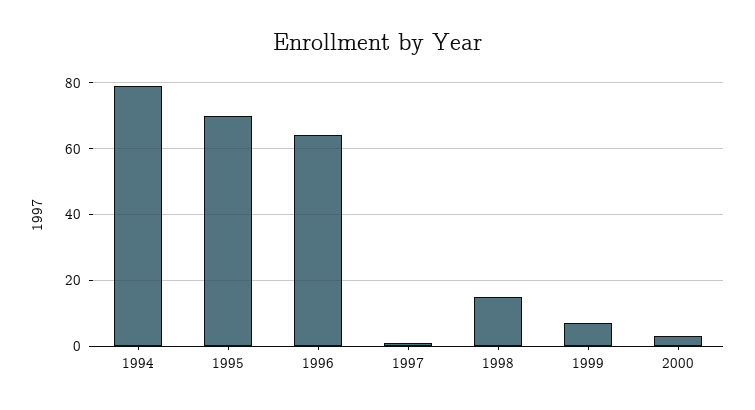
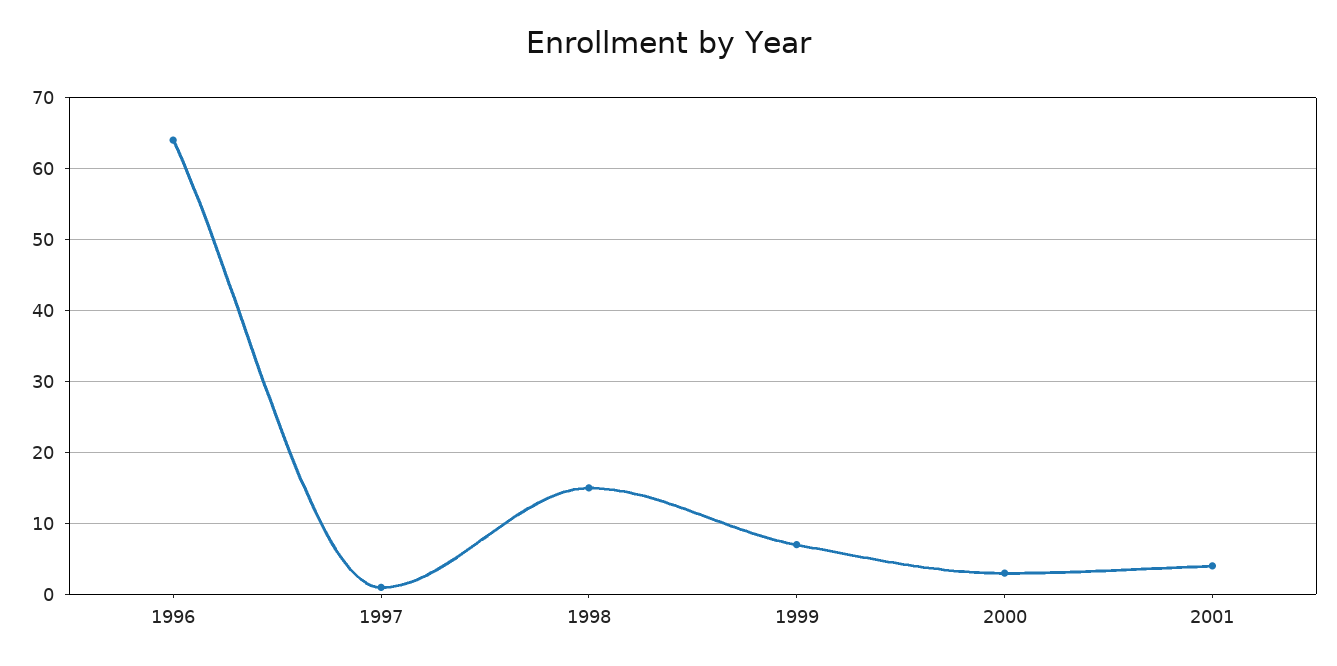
1994: 80 -> none
1995: 70 -> none
2001: none -> 4

